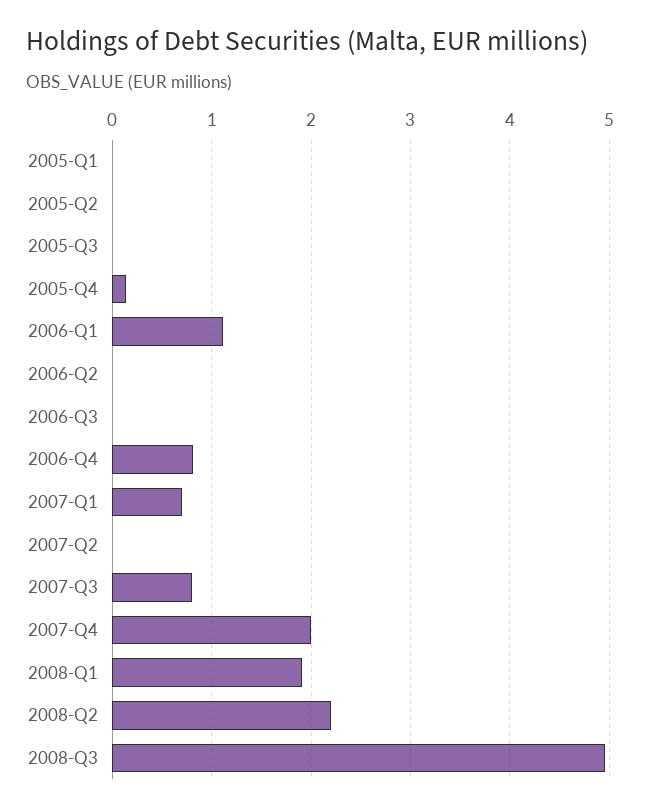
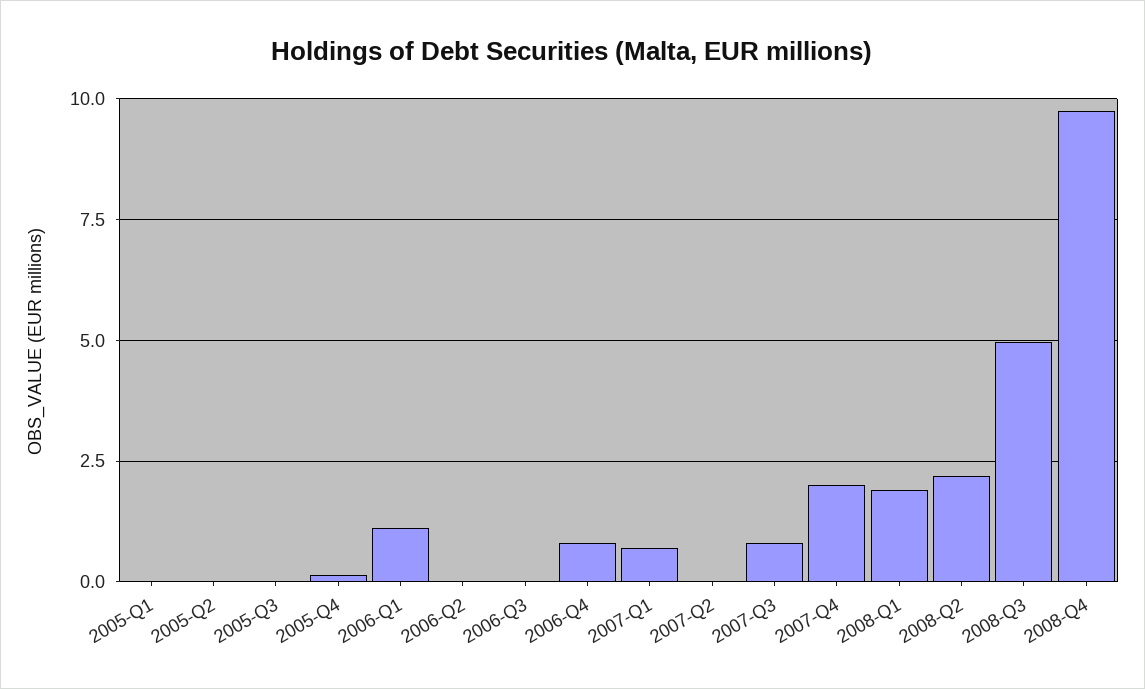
2008-Q4: none -> 9.75

